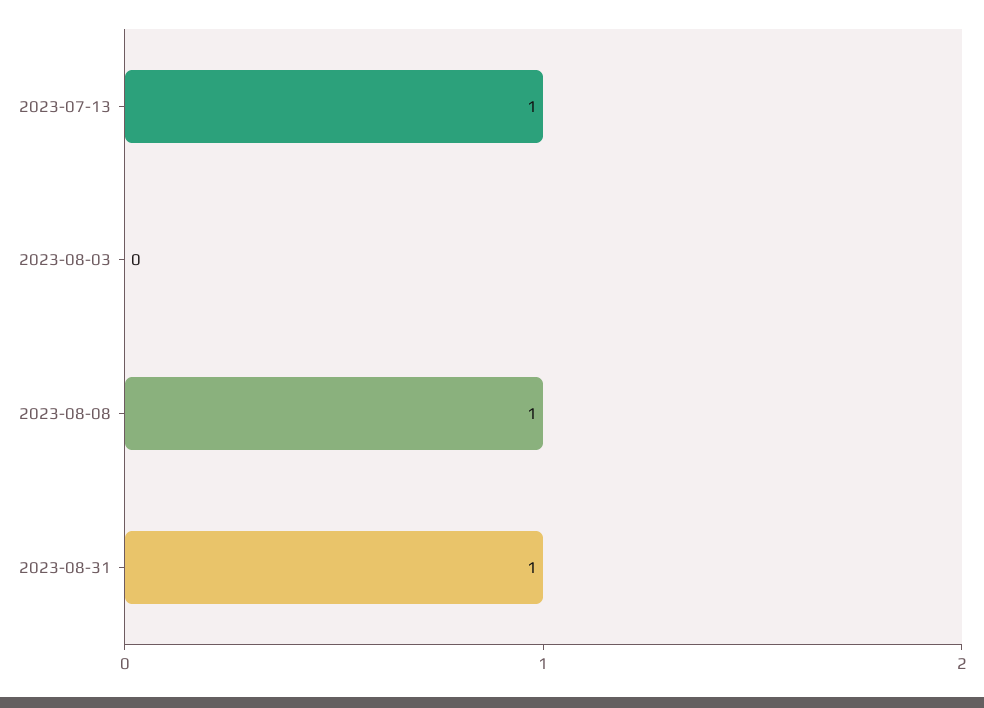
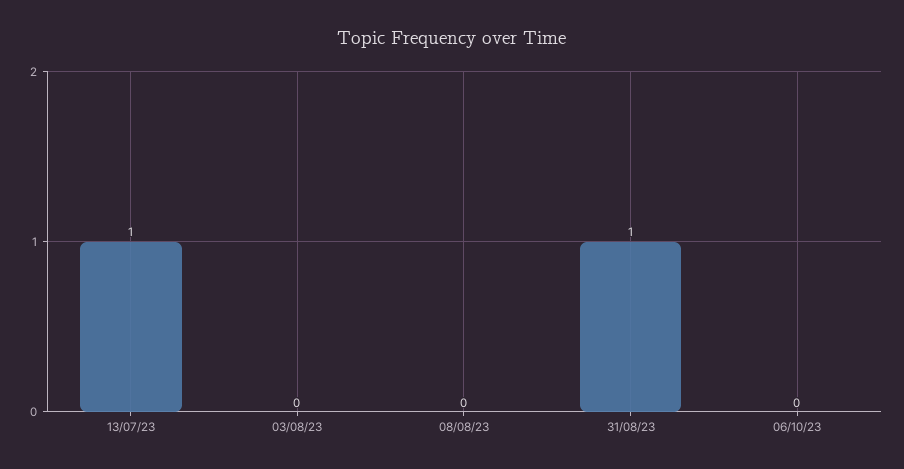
2023-08-08: 1 -> 0
06/10/23: none -> 0

